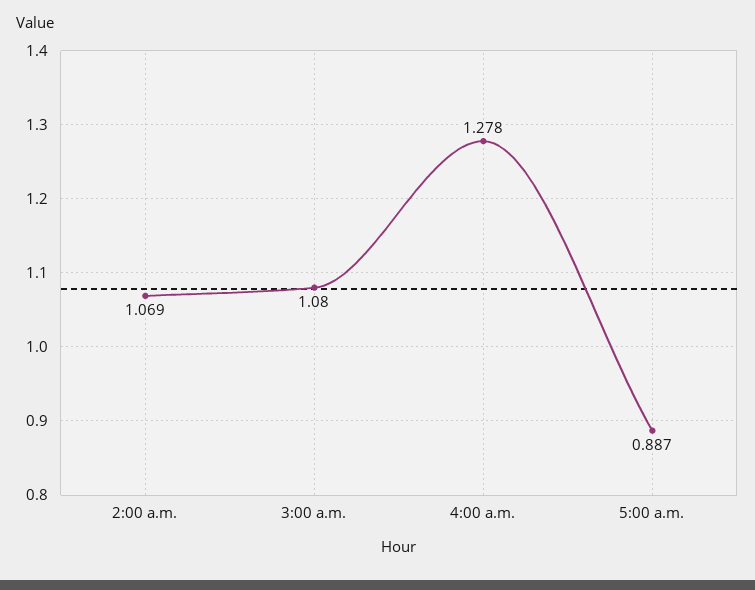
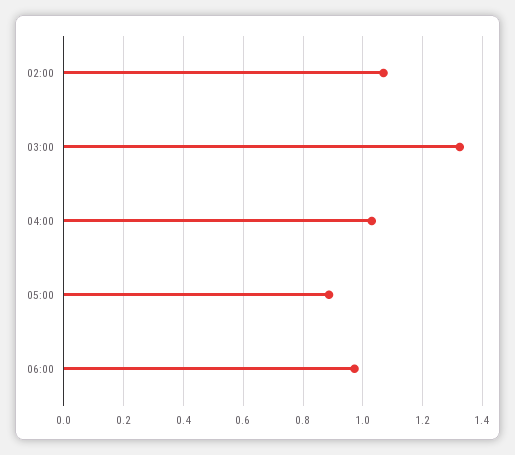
3:00 a.m.: 1.08 -> 1.325
4:00 a.m.: 1.278 -> 1.025
06:00: none -> 0.975

